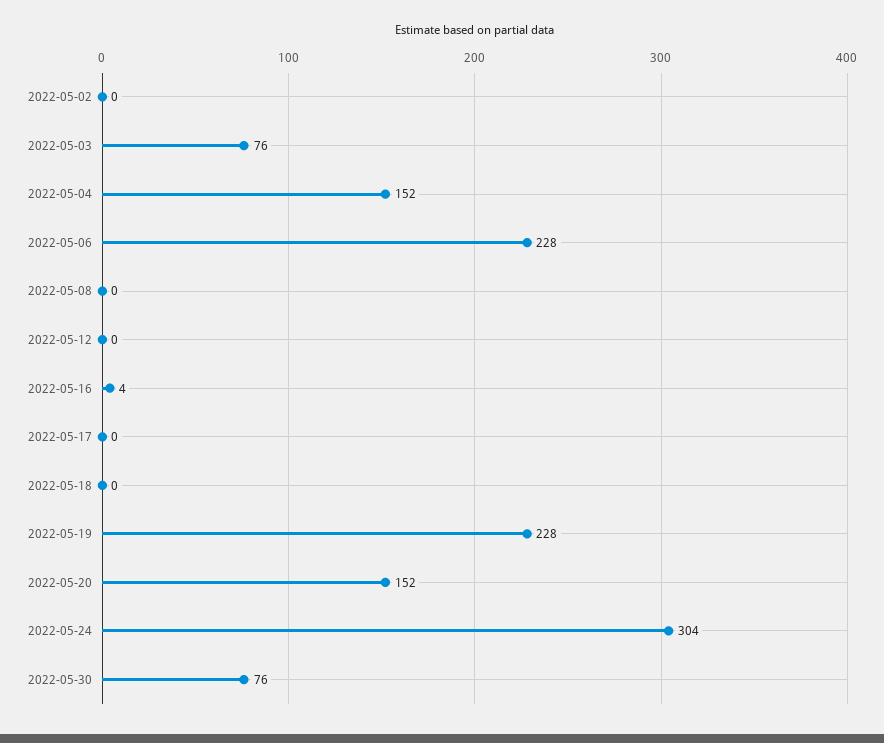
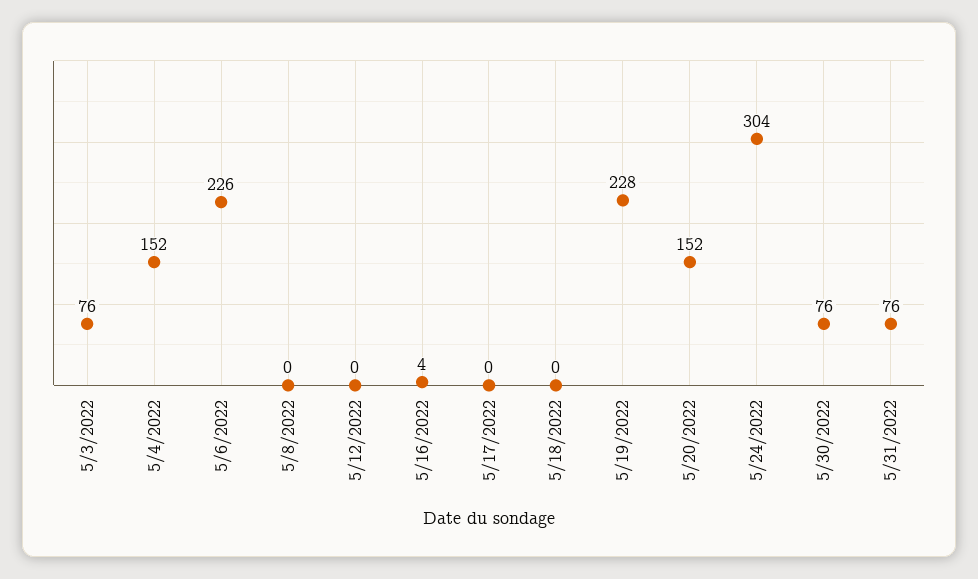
2022-05-02: 0 -> none
2022-05-06: 228 -> 226
5/31/2022: none -> 76

